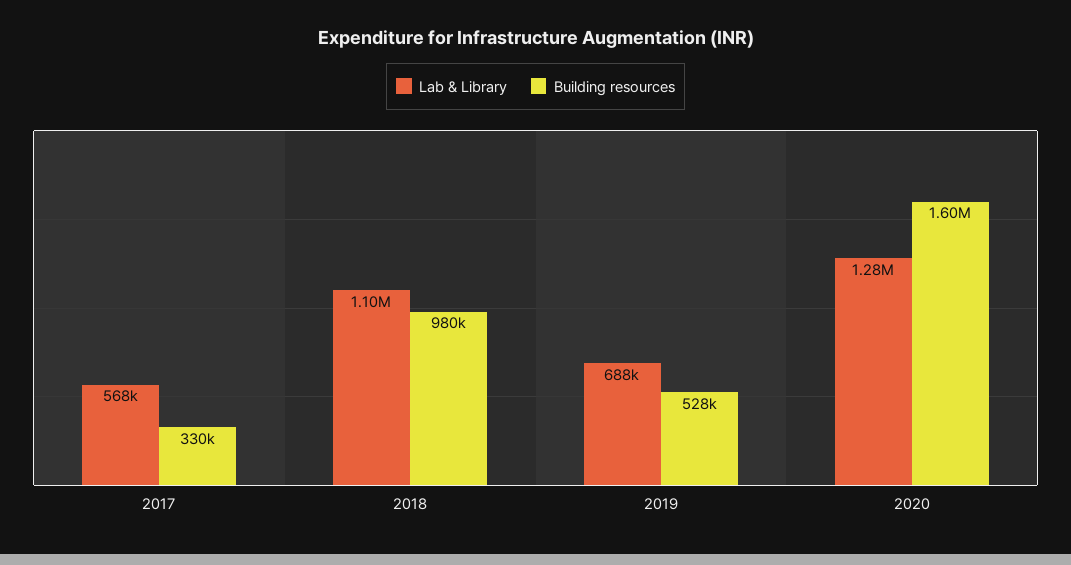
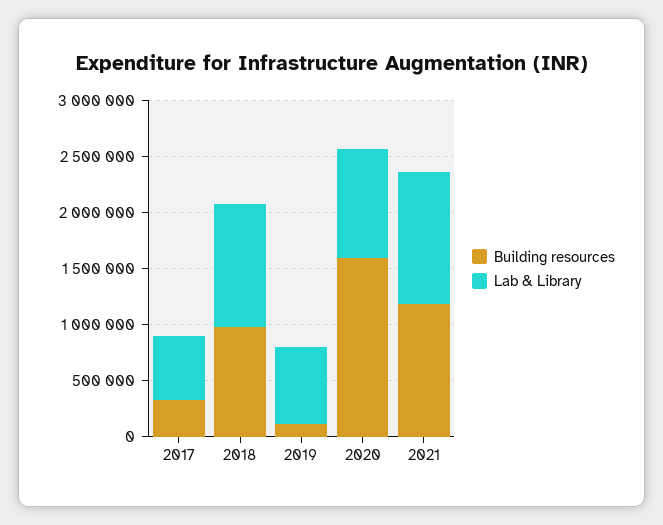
Building resources, 2019: 528000 -> 100000
Lab & Library, 2020: 1280000 -> 1000000
Building resources, 2021: none -> 1200000
Lab & Library, 2021: none -> 1200000

